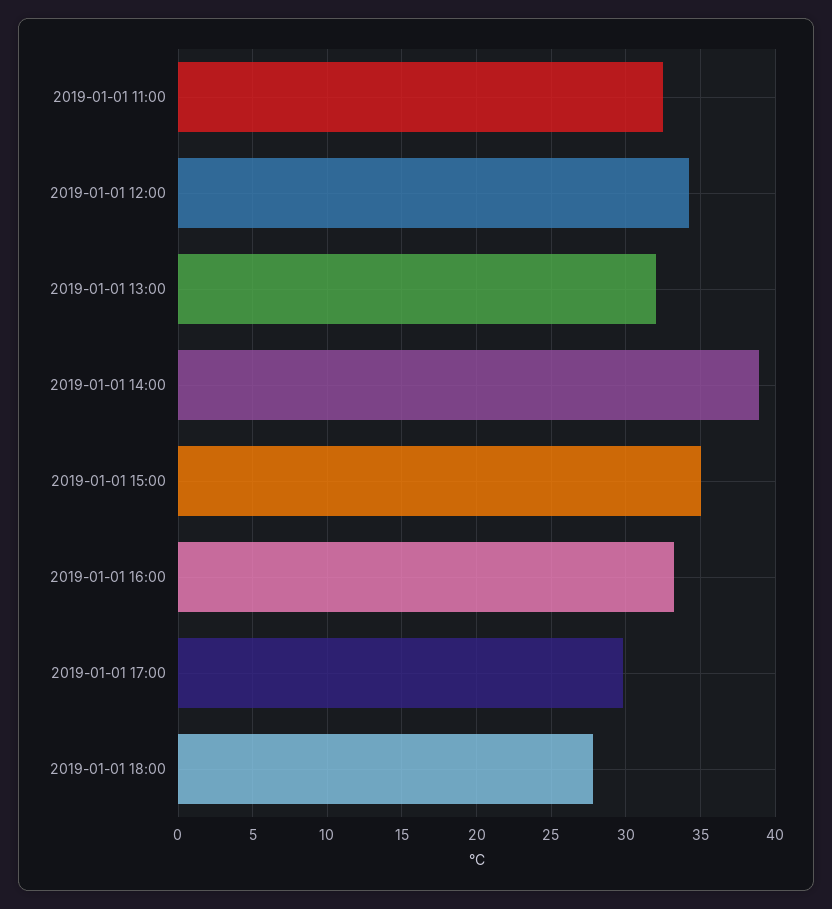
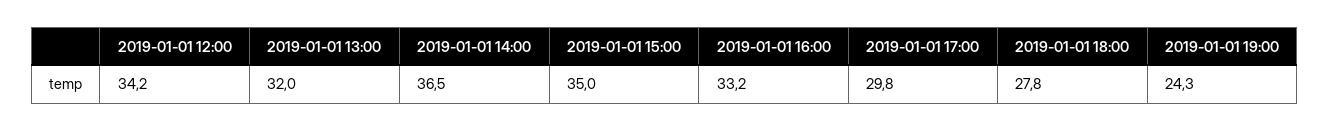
2019-01-01 11:00: 32.5 -> none
2019-01-01 14:00: 39 -> 36.5
2019-01-01 19:00: none -> 24.3

